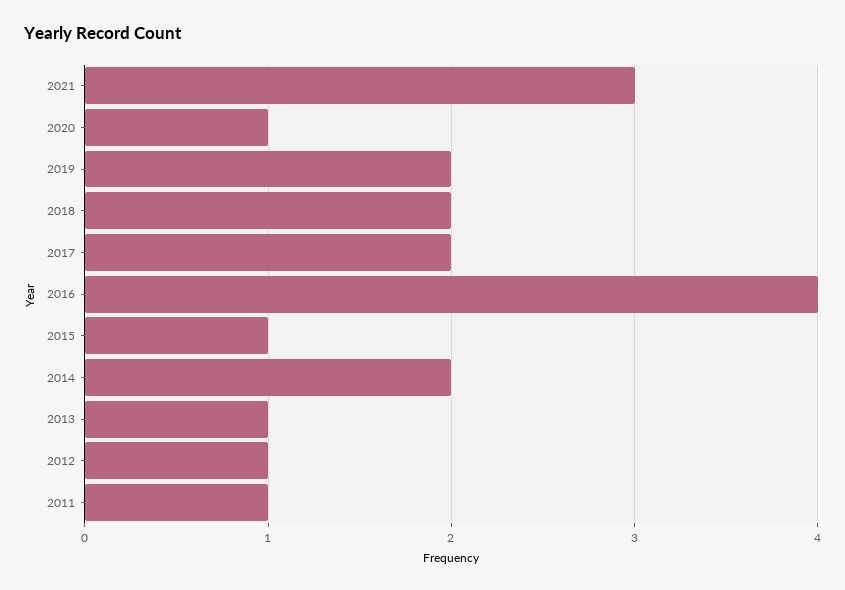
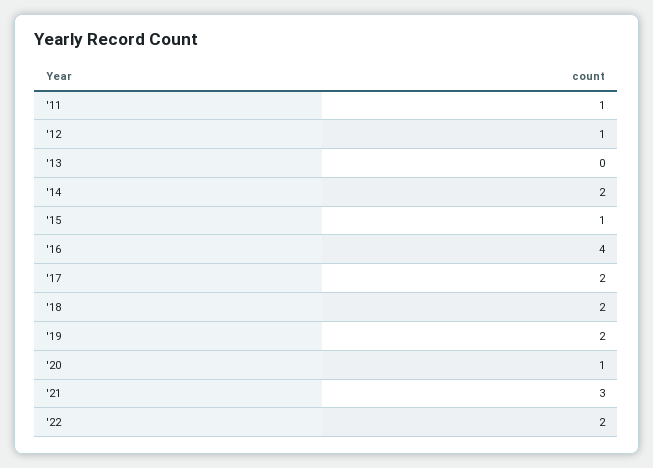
2013: 1 -> 0
'22: none -> 2

